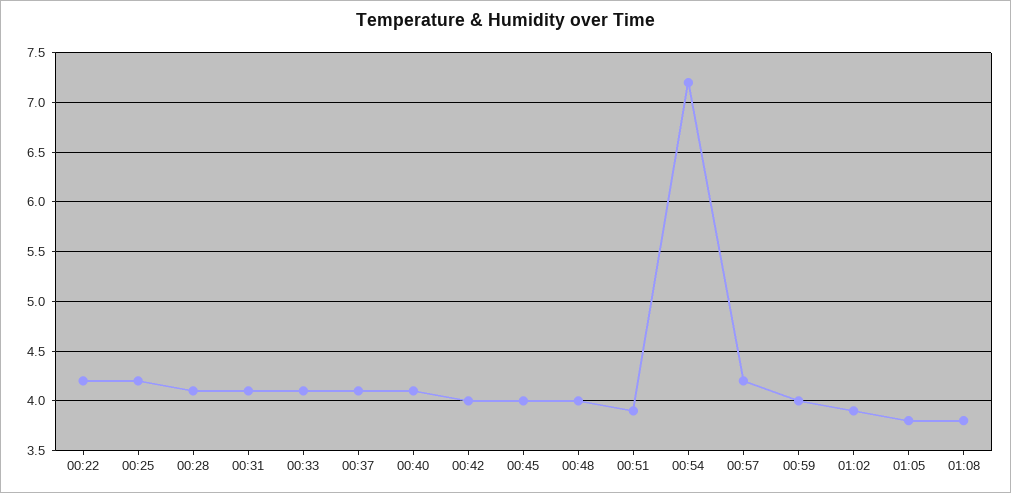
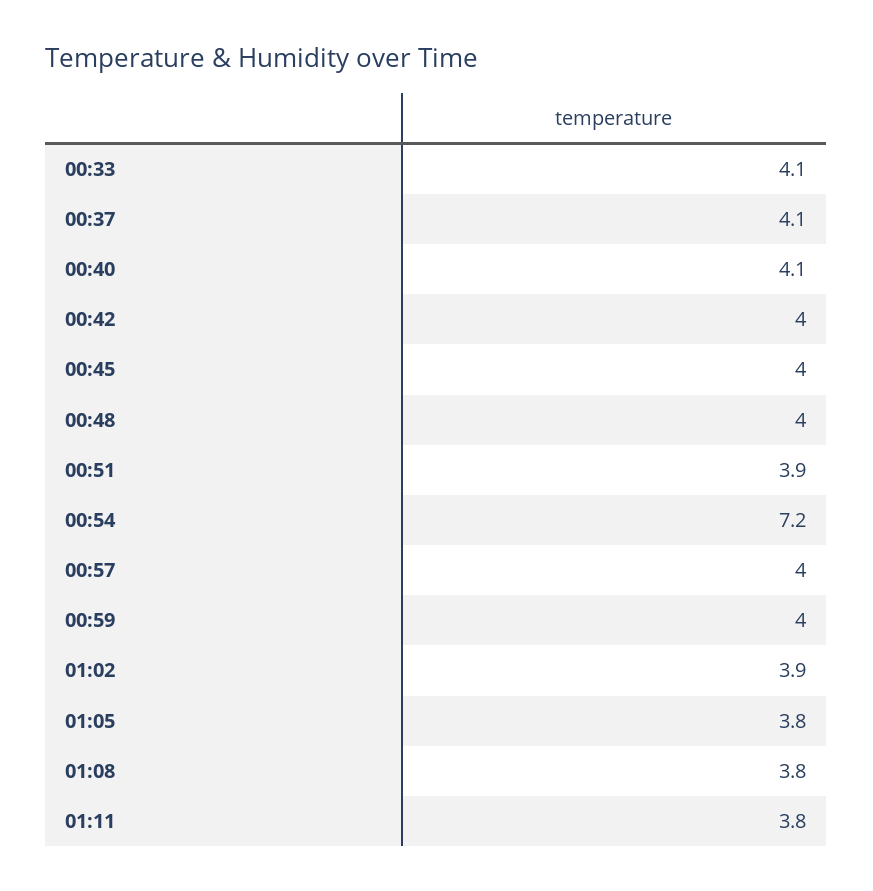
00:22: 4.2 -> none
00:25: 4.2 -> none
00:28: 4.1 -> none
00:31: 4.1 -> none
00:57: 4.2 -> 4
01:11: none -> 3.8

